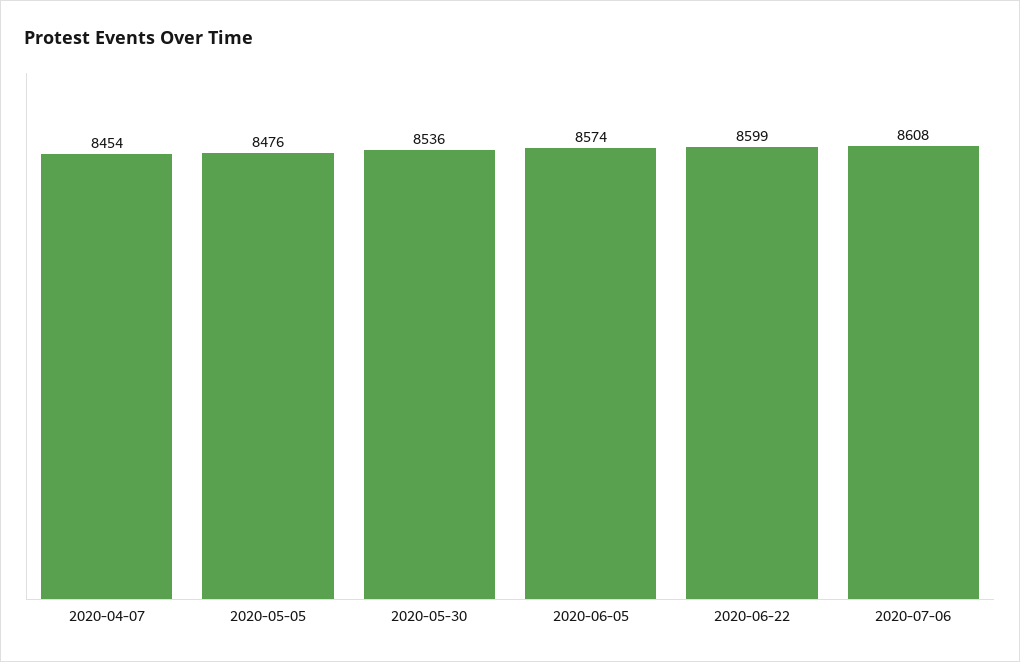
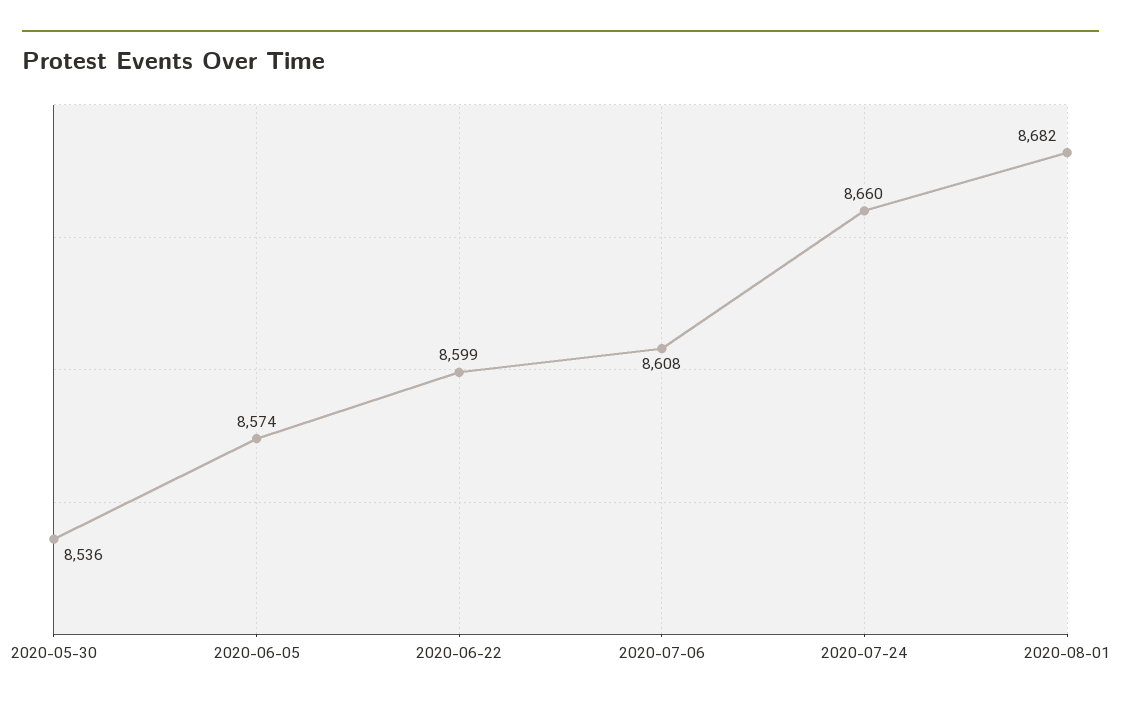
2020-04-07: 8454 -> none
2020-05-05: 8476 -> none
2020-07-24: none -> 8660
2020-08-01: none -> 8682

